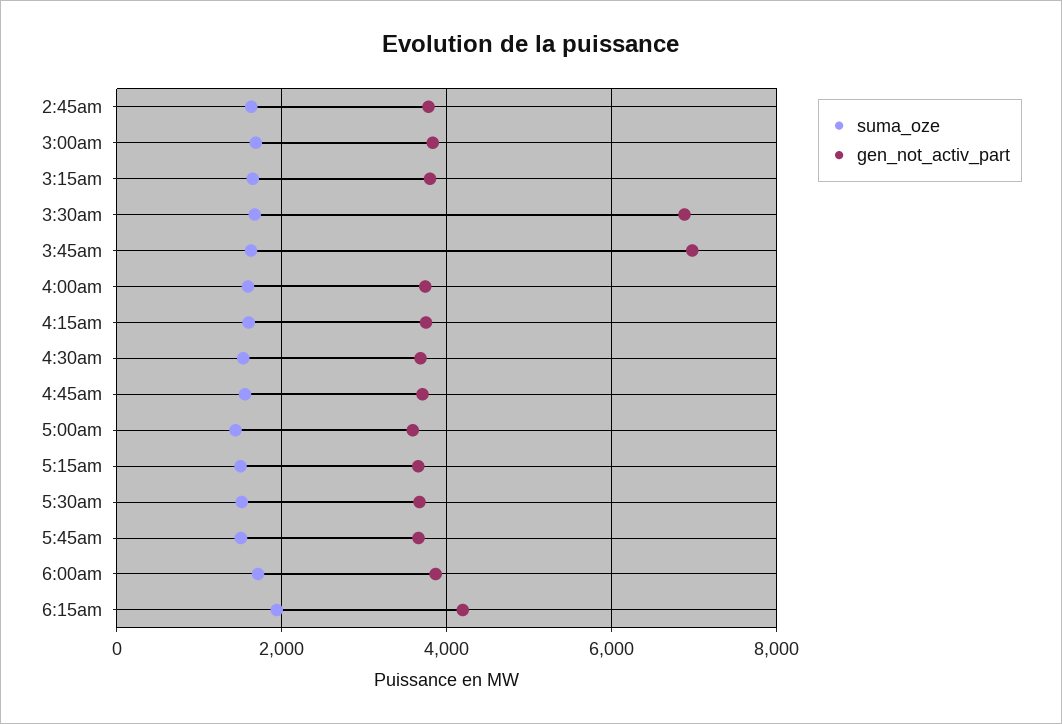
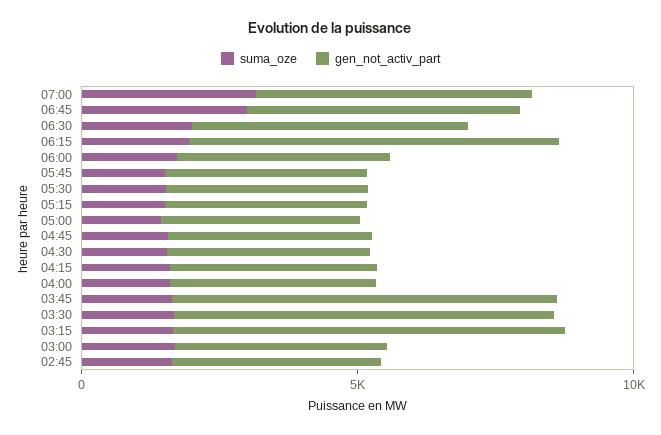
gen_not_activ_part, 3:15am: 3800 -> 7000
gen_not_activ_part, 6:15am: 4200 -> 7000
suma_oze, 07:00: none -> 3000
gen_not_activ_part, 07:00: none -> 5000
suma_oze, 06:45: none -> 3000
gen_not_activ_part, 06:45: none -> 5000
suma_oze, 06:30: none -> 2000
gen_not_activ_part, 06:30: none -> 5000

